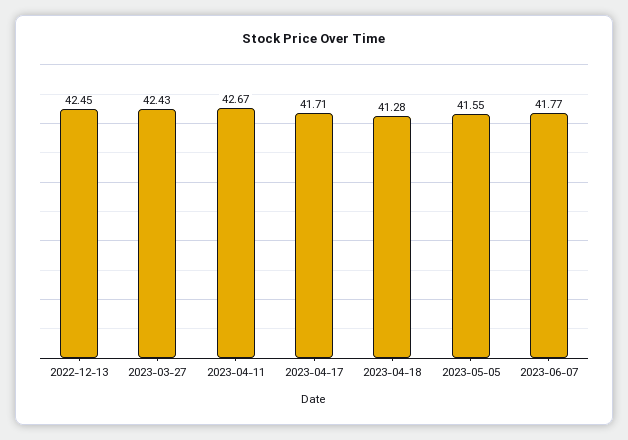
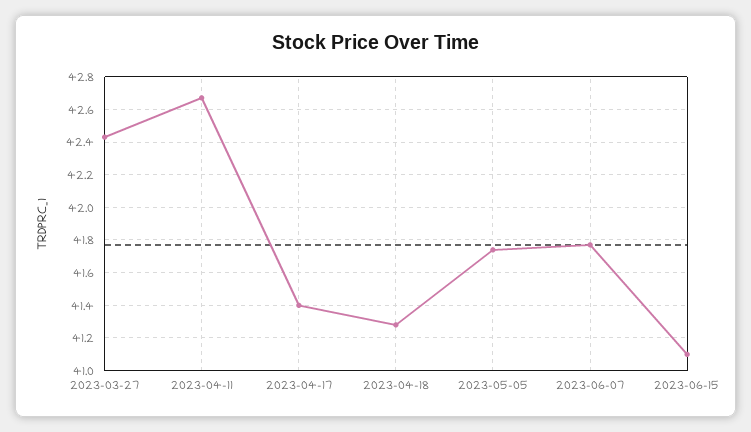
2022-12-13: 42.45 -> none
2023-04-17: 41.71 -> 41.4
2023-05-05: 41.55 -> 41.75
2023-06-15: none -> 41.1

